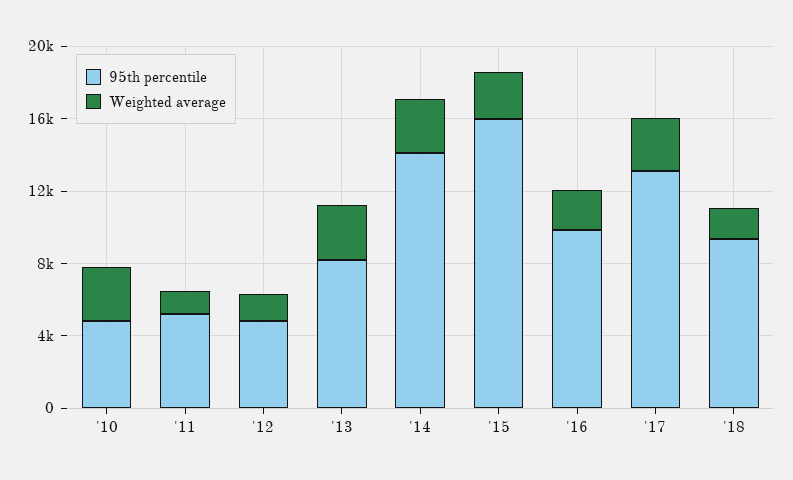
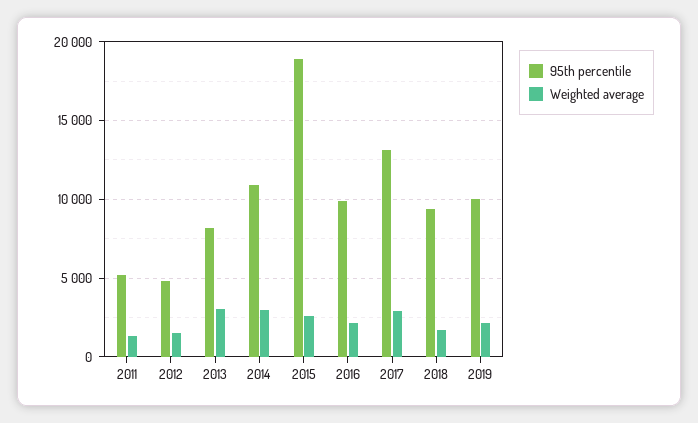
95th percentile, '10: 5000 -> none
Weighted average, '10: 3000 -> none
95th percentile, '14: 14000 -> 11000
95th percentile, '15: 16000 -> 19000
95th percentile, 2019: none -> 10000
Weighted average, 2019: none -> 2000

